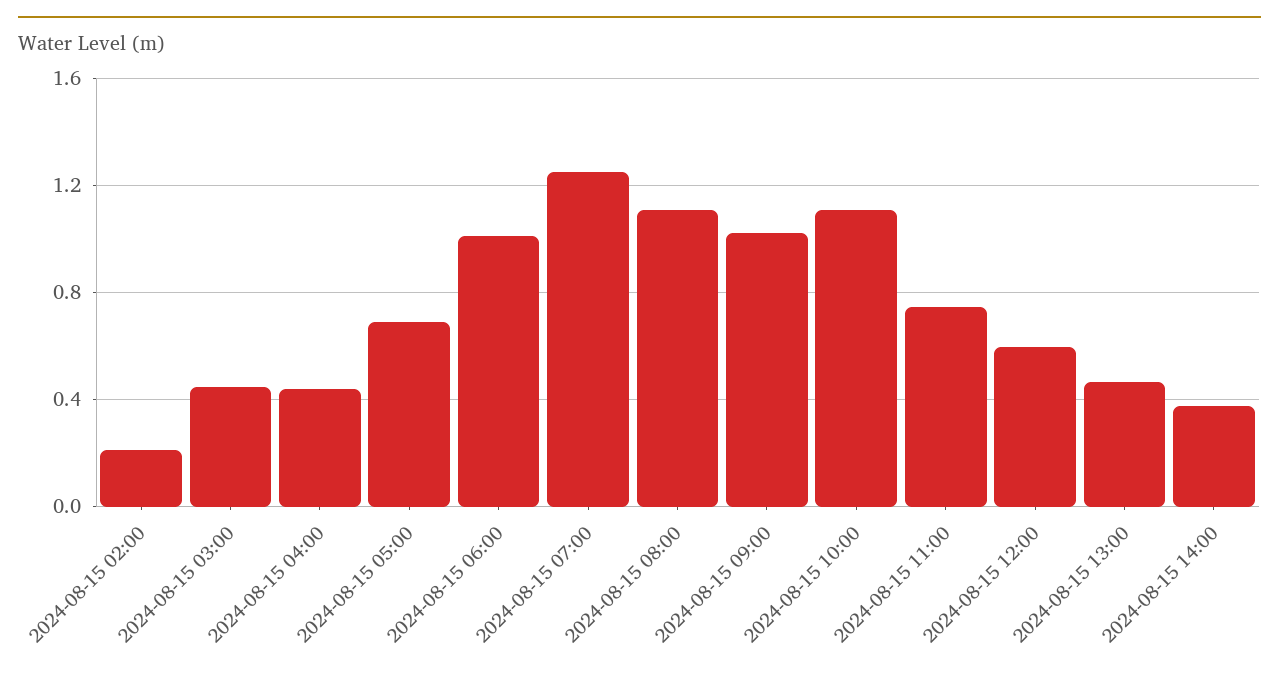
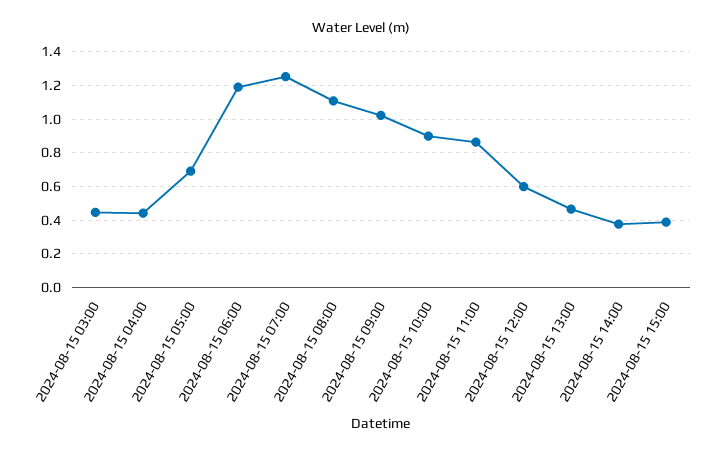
2024-08-15 02:00: 0.2 -> none
2024-08-15 06:00: 1 -> 1.2
2024-08-15 10:00: 1.1 -> 0.9
2024-08-15 11:00: 0.75 -> 0.85
2024-08-15 15:00: none -> 0.4

